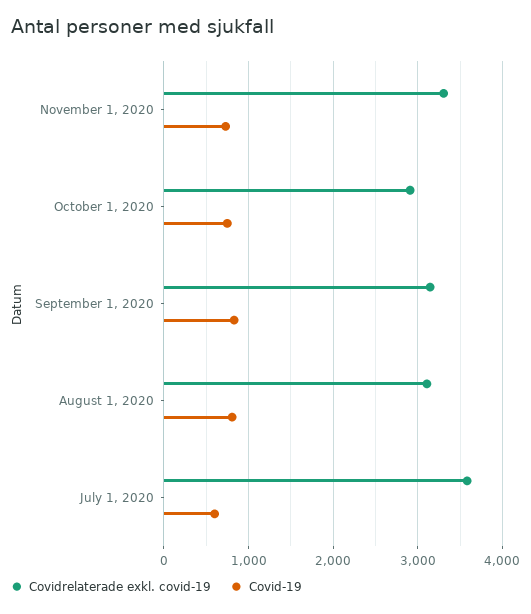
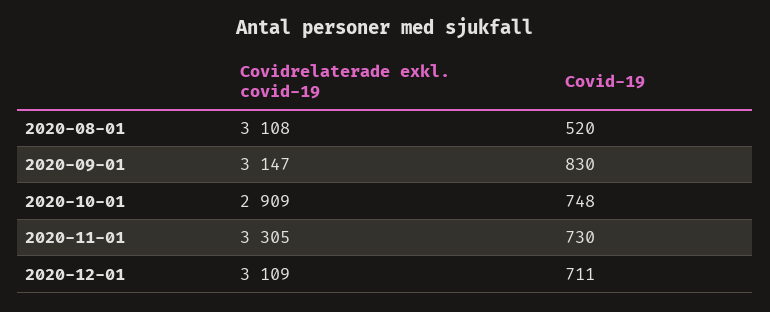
Covid-19, August 1, 2020: 800 -> 520
Covidrelaterade exkl. covid-19, July 1, 2020: 3600 -> none
Covid-19, July 1, 2020: 600 -> none
Covidrelaterade exkl. covid-19, 2020-12-01: none -> 3109
Covid-19, 2020-12-01: none -> 711

